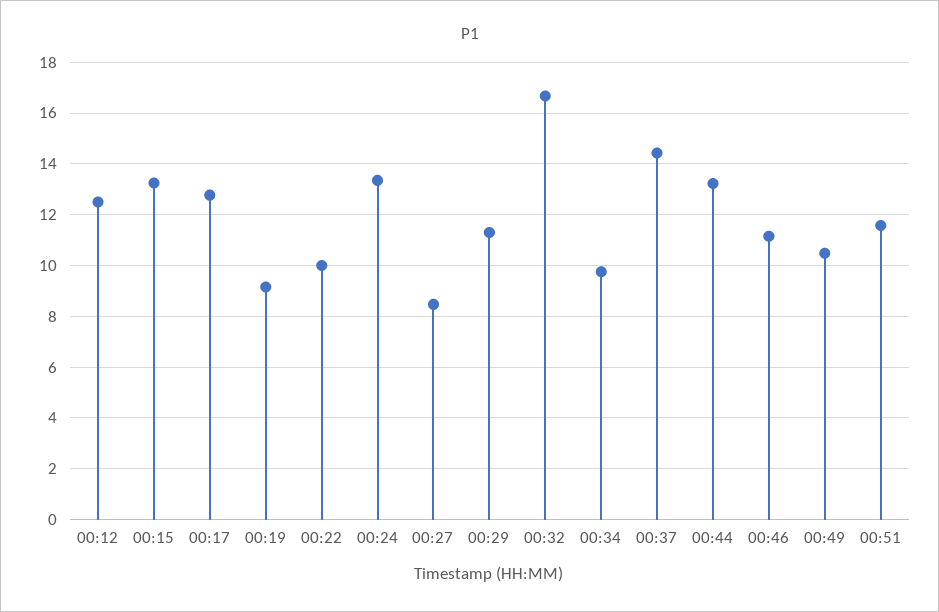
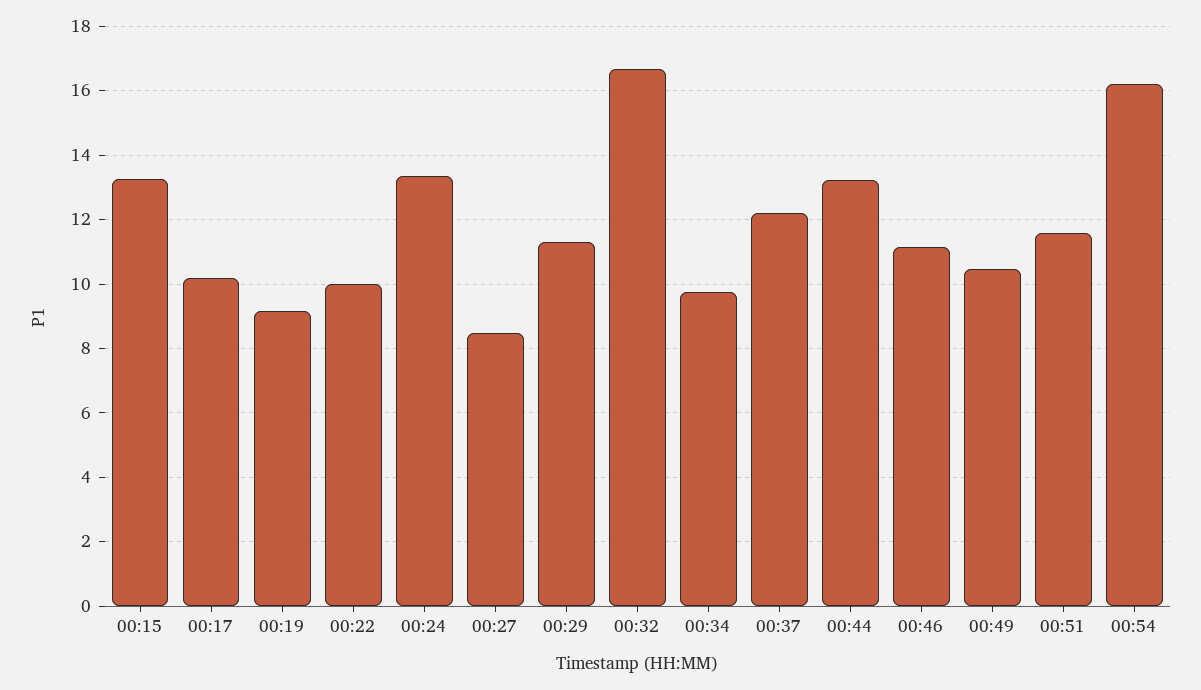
00:12: 12.5 -> none
00:17: 12.75 -> 10.2
00:37: 14.5 -> 12.2
00:54: none -> 16.2

